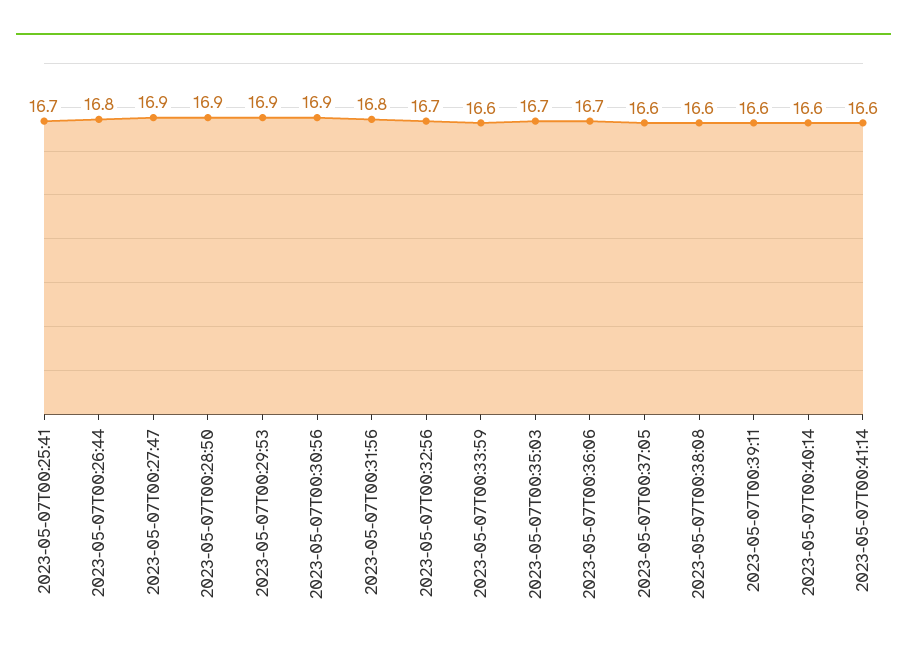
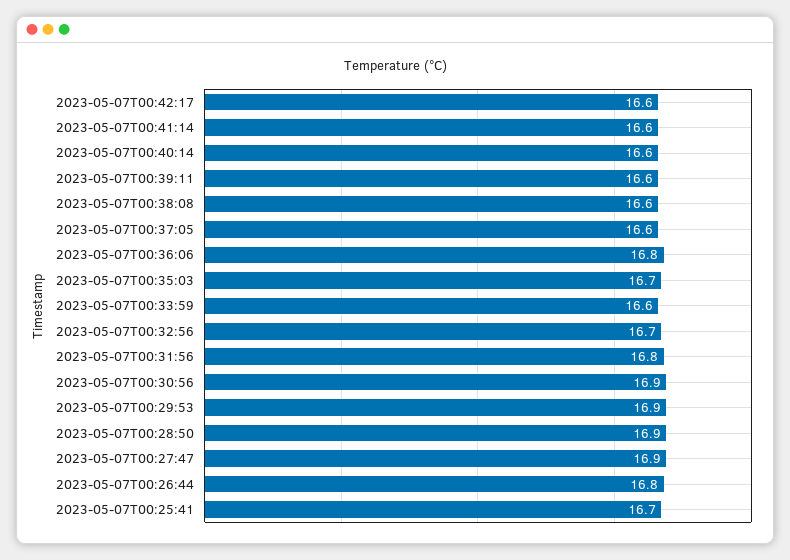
2023-05-07T00:36:06: 16.7 -> 16.8
2023-05-07T00:42:17: none -> 16.6

